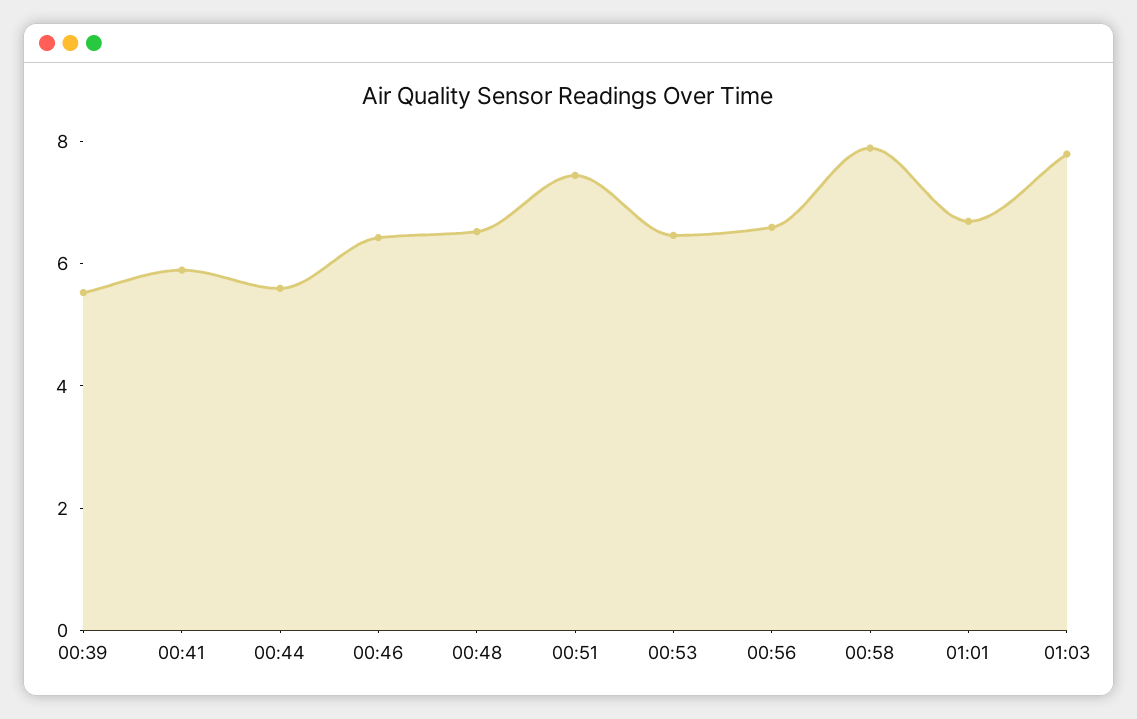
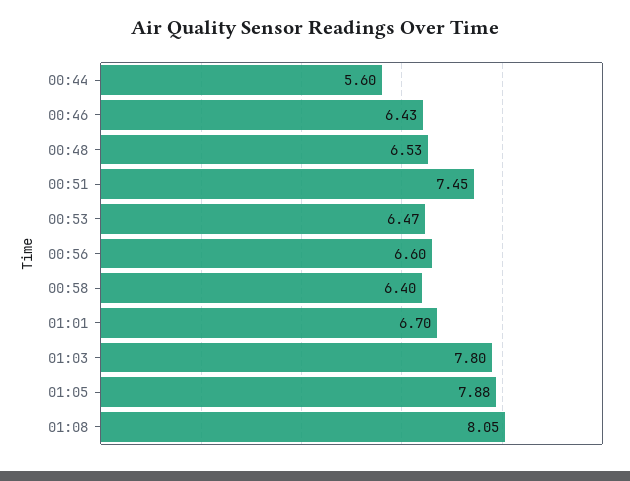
00:39: 5.5 -> none
00:41: 6 -> none
00:58: 8 -> 6.4
01:05: none -> 7.88
01:08: none -> 8.05

